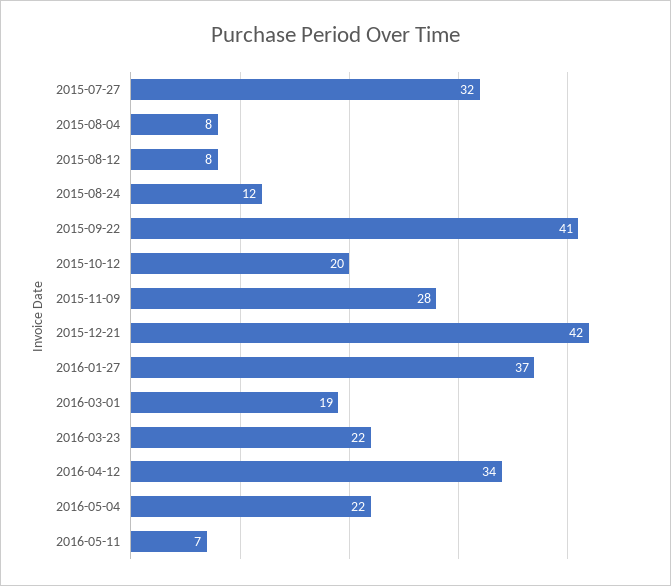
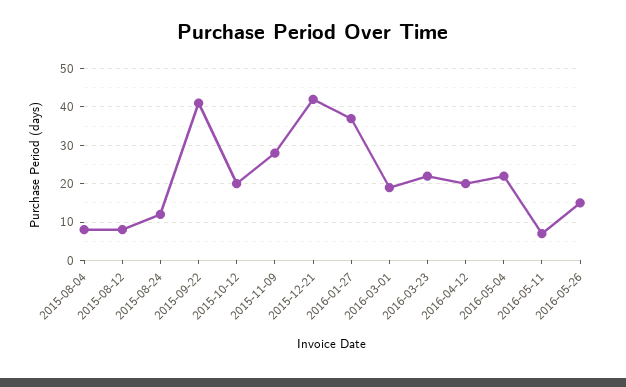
2015-07-27: 32 -> none
2016-04-12: 34 -> 20
2016-05-26: none -> 15

